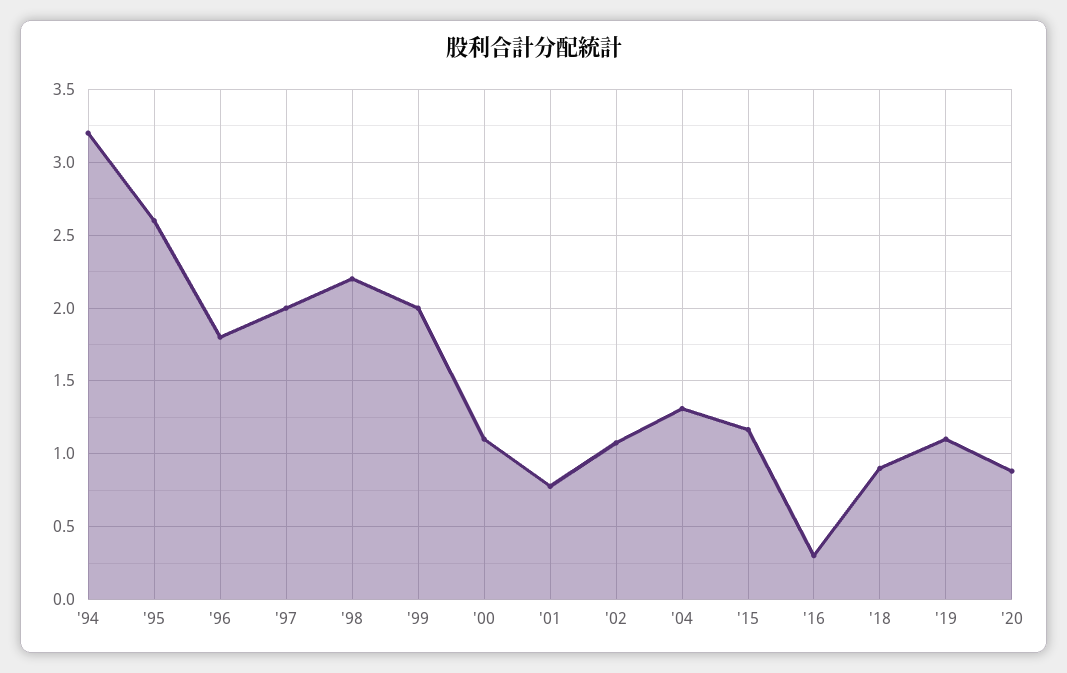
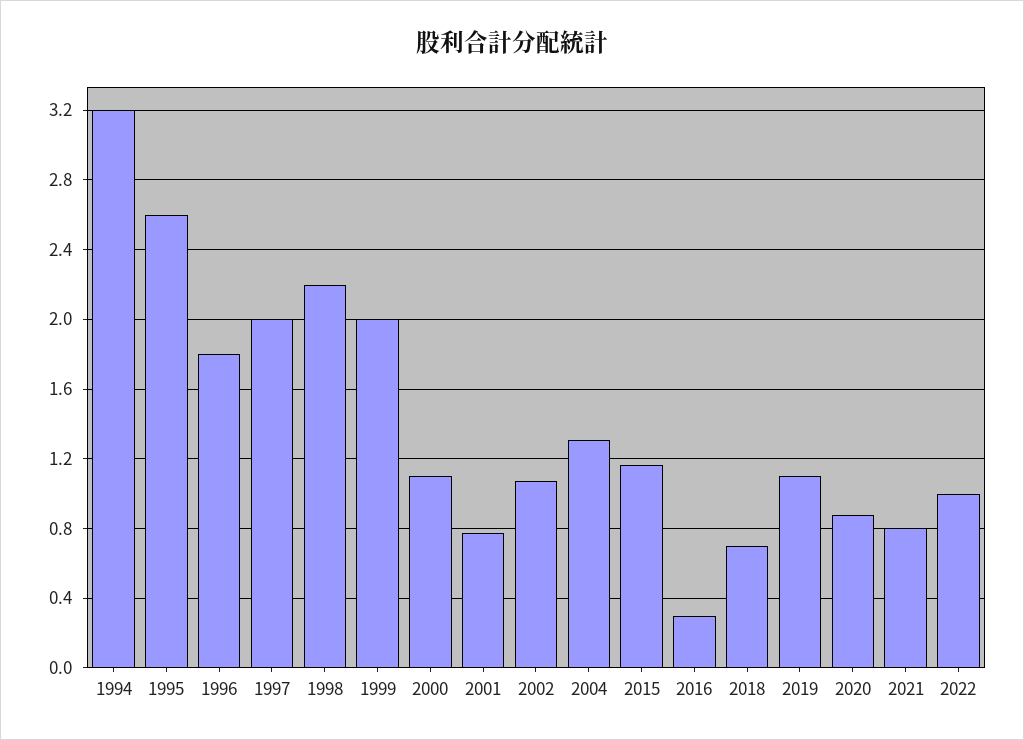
'18: 0.9 -> 0.7
2021: none -> 0.8
2022: none -> 1

